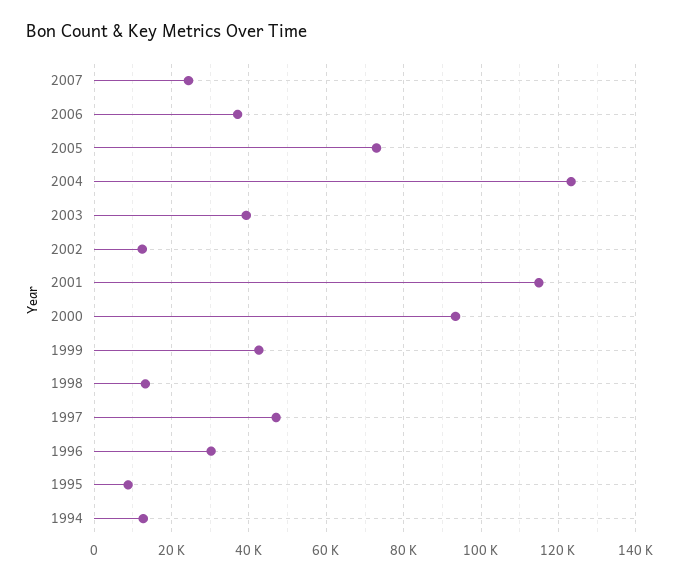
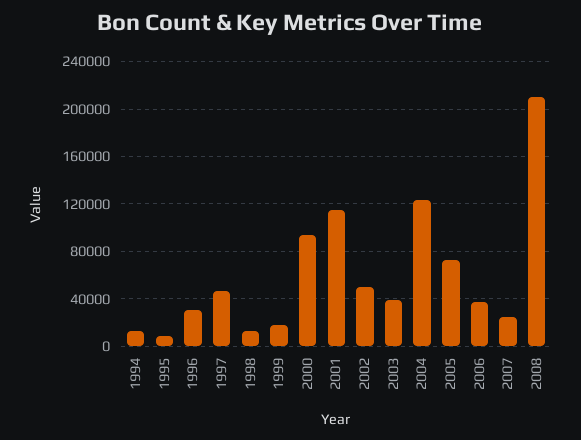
2002: 12000 -> 50000
1999: 42000 -> 20000
2008: none -> 210000

